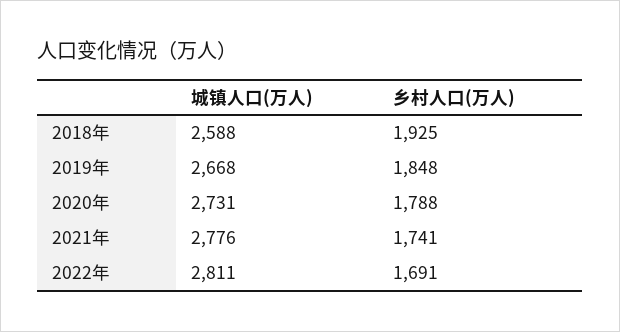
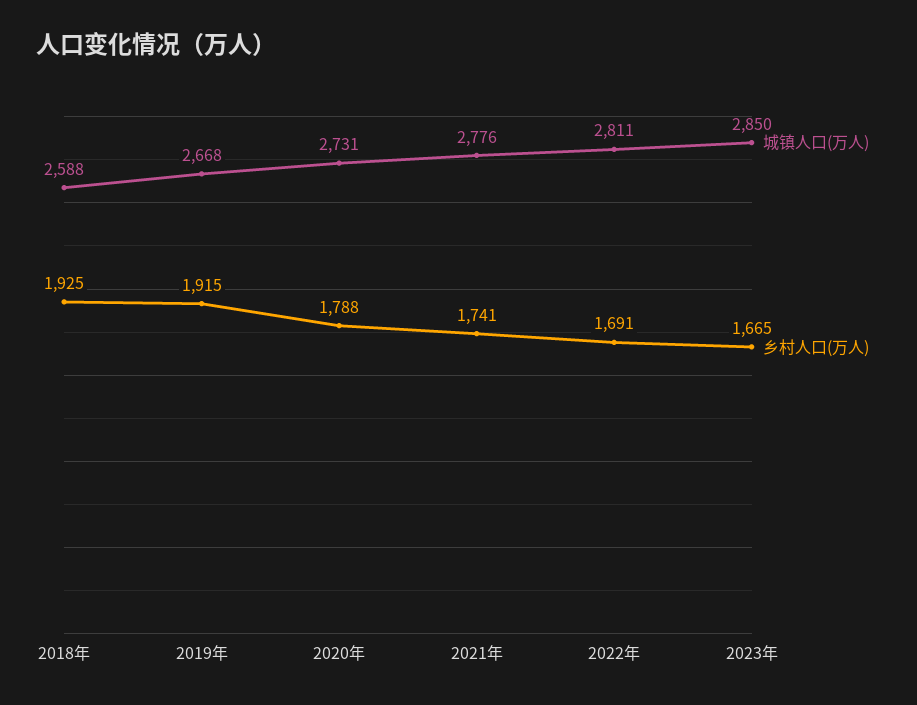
乡村人口(万人), 2019年: 1848 -> 1915
城镇人口(万人), 2023年: none -> 2850
乡村人口(万人), 2023年: none -> 1665

